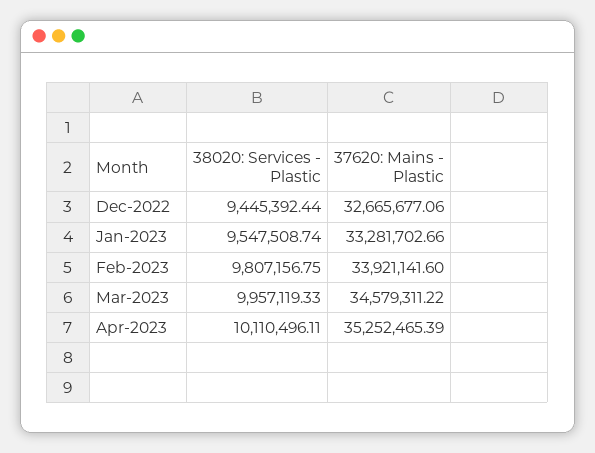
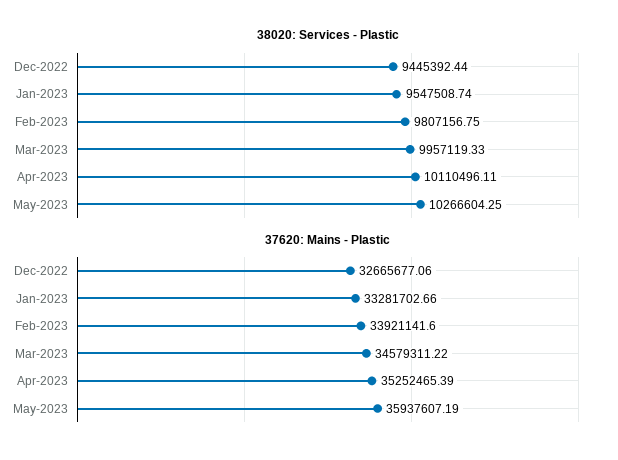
38020: Services - Plastic, May-2023: none -> 10266604.25
37620: Mains - Plastic, May-2023: none -> 35937607.19

